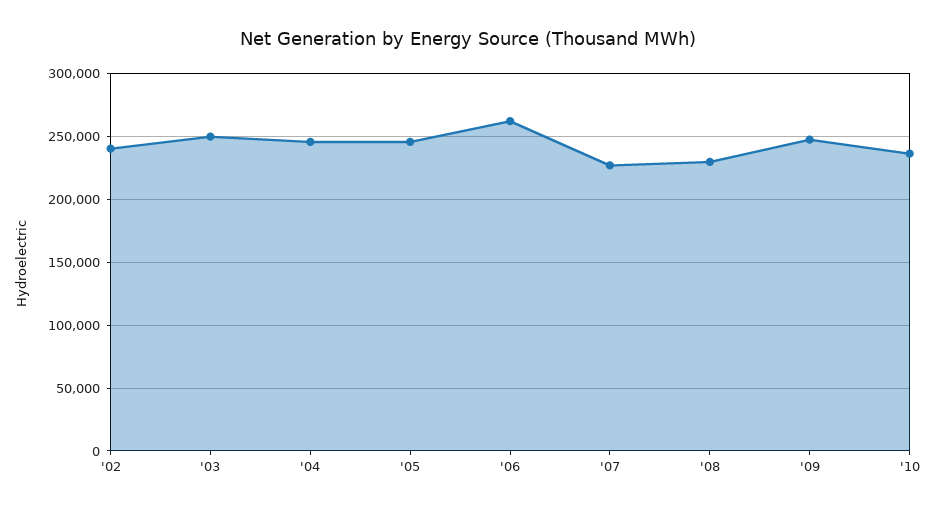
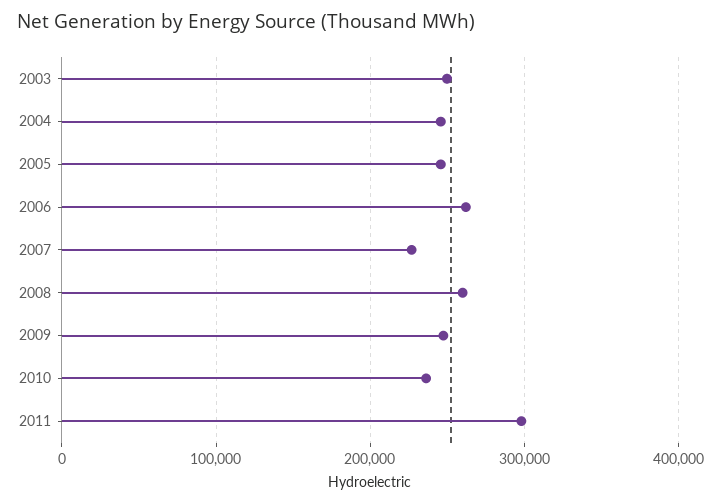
'02: 240000 -> none
'08: 230000 -> 260000
2011: none -> 300000

